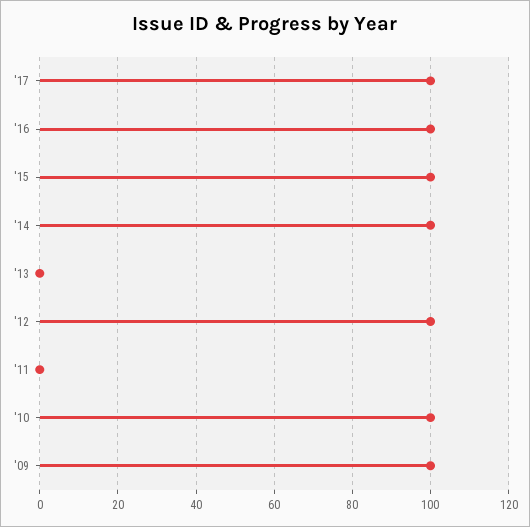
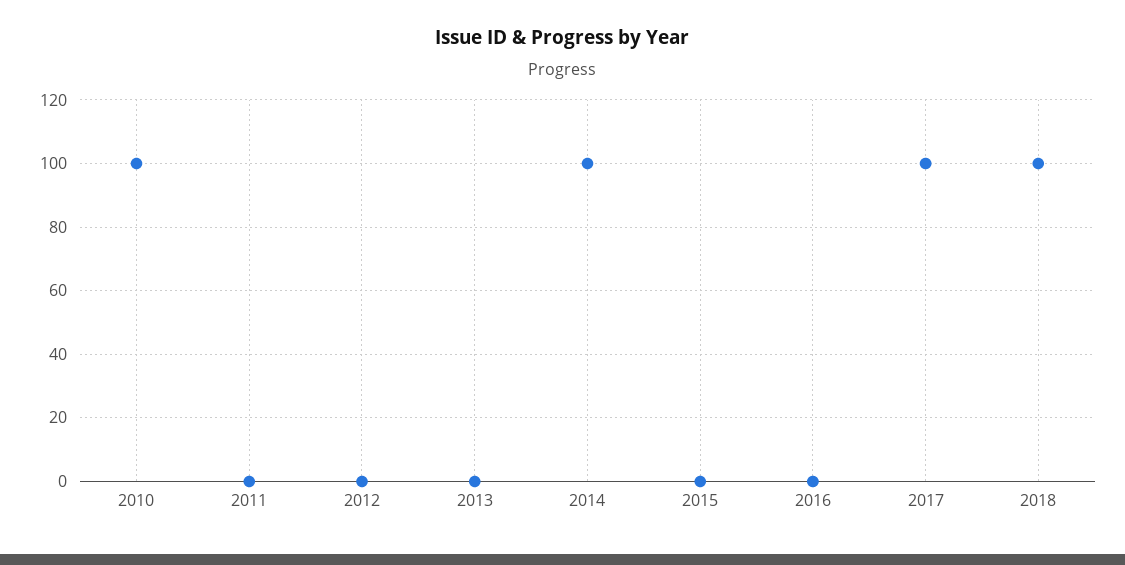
'16: 100 -> 0
'15: 100 -> 0
'12: 100 -> 0
'09: 100 -> none
2018: none -> 100

